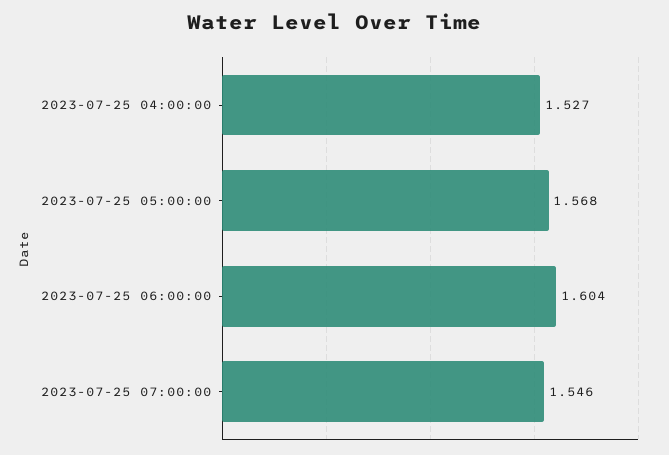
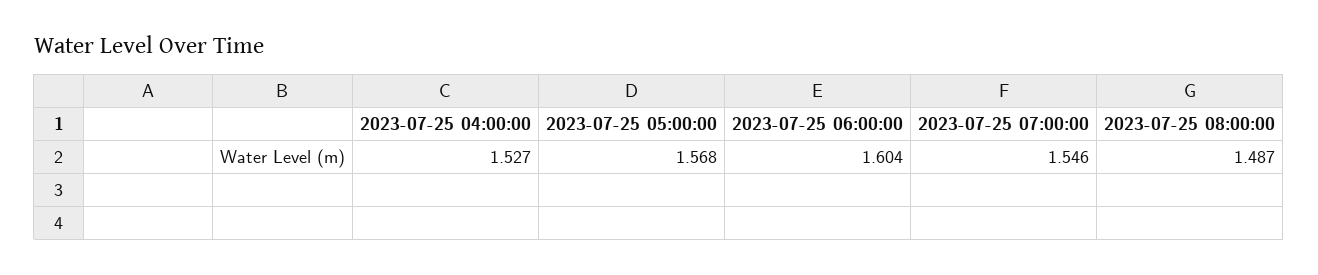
2023-07-25 08:00:00: none -> 1.487

